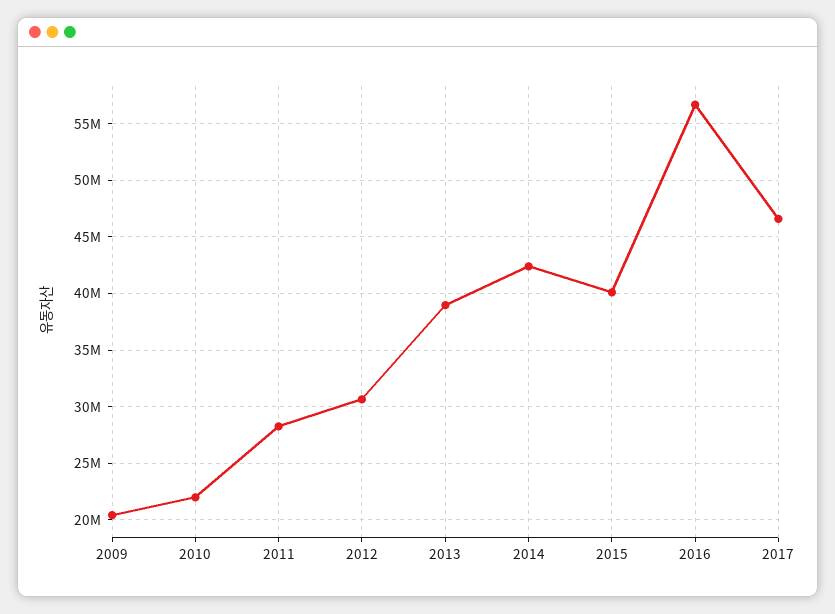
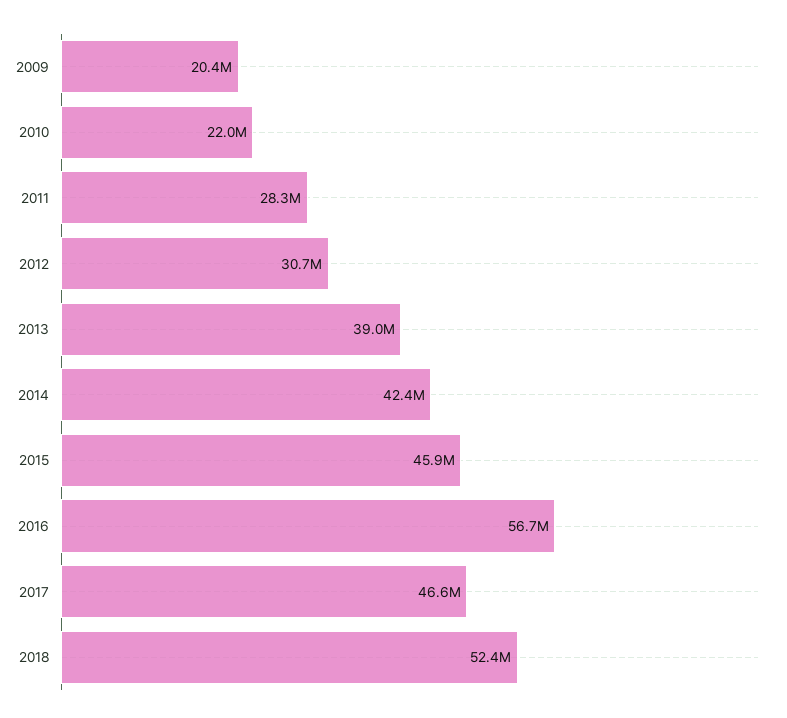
2015: 40000000 -> 45900000
2018: none -> 52400000

